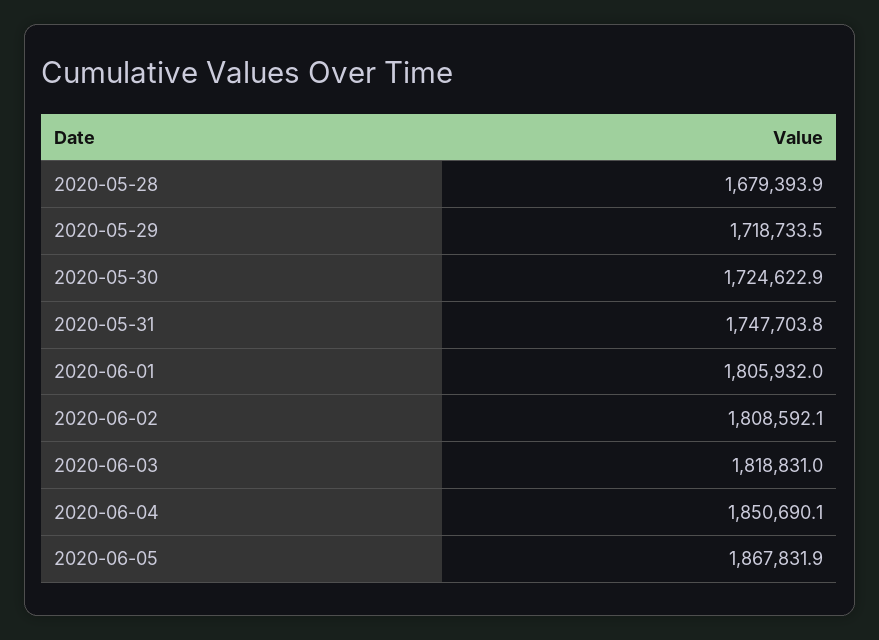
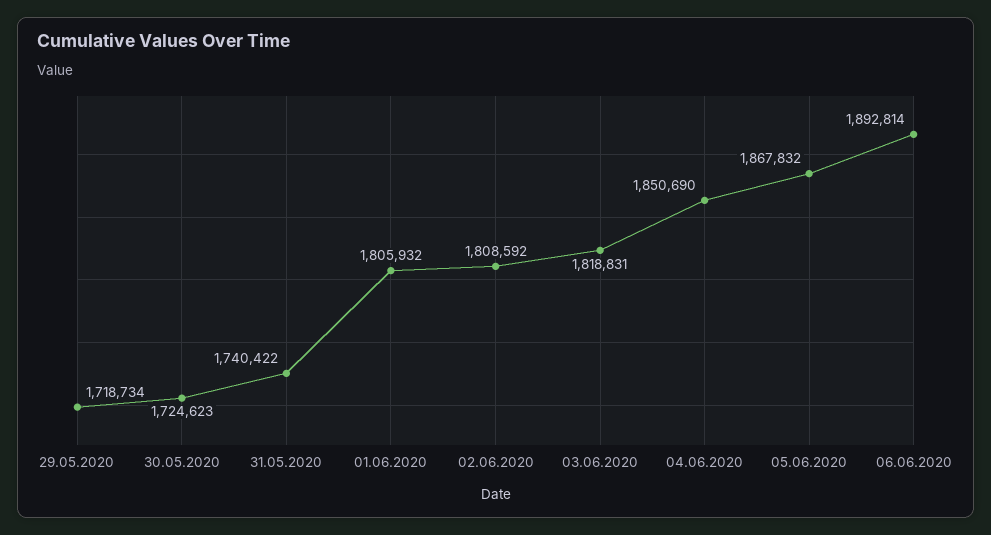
2020-05-28: 1679393.9 -> none
2020-05-31: 1747703.8 -> 1740422
06.06.2020: none -> 1892814

